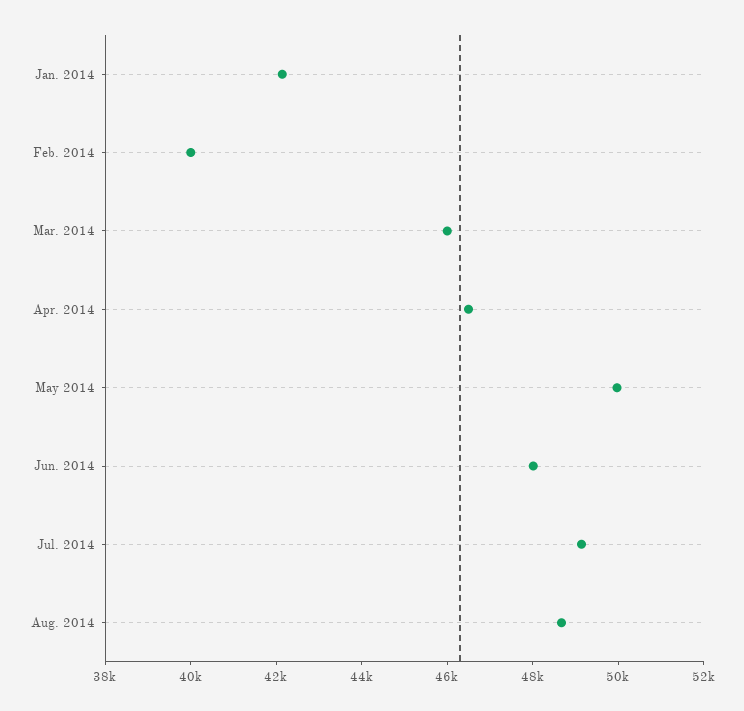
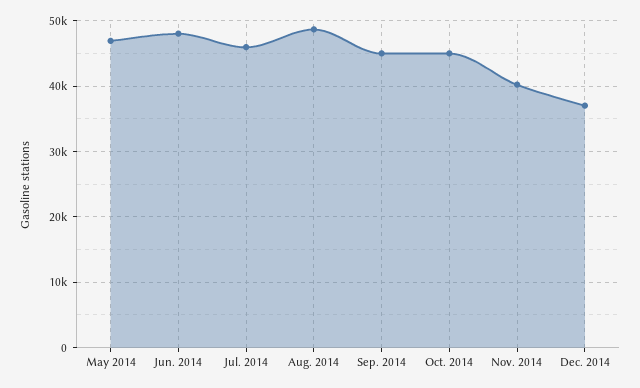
Jan. 2014: 42000 -> none
Feb. 2014: 40000 -> none
Mar. 2014: 46000 -> none
Apr. 2014: 46500 -> none
May 2014: 50000 -> 47000
Jul. 2014: 49000 -> 46000
Sep. 2014: none -> 45000
Oct. 2014: none -> 45000
Nov. 2014: none -> 40000
Dec. 2014: none -> 37000

